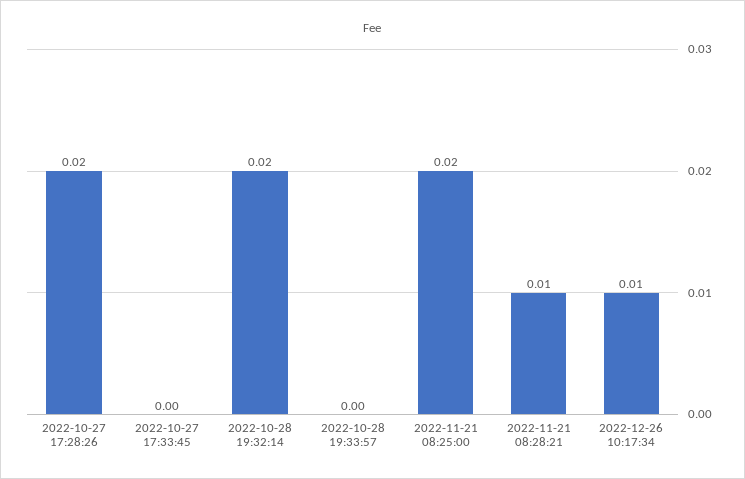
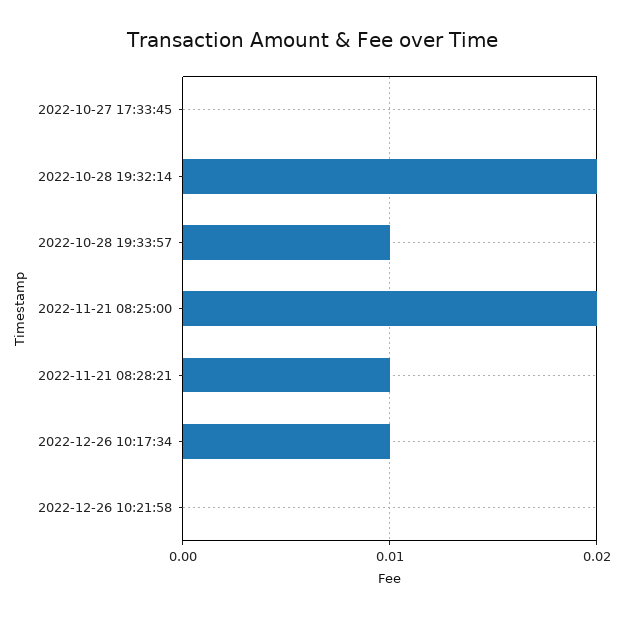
2022-10-27 17:28:26: 0.02 -> none
2022-10-28 19:33:57: 0 -> 0.01
2022-12-26 10:21:58: none -> 0

